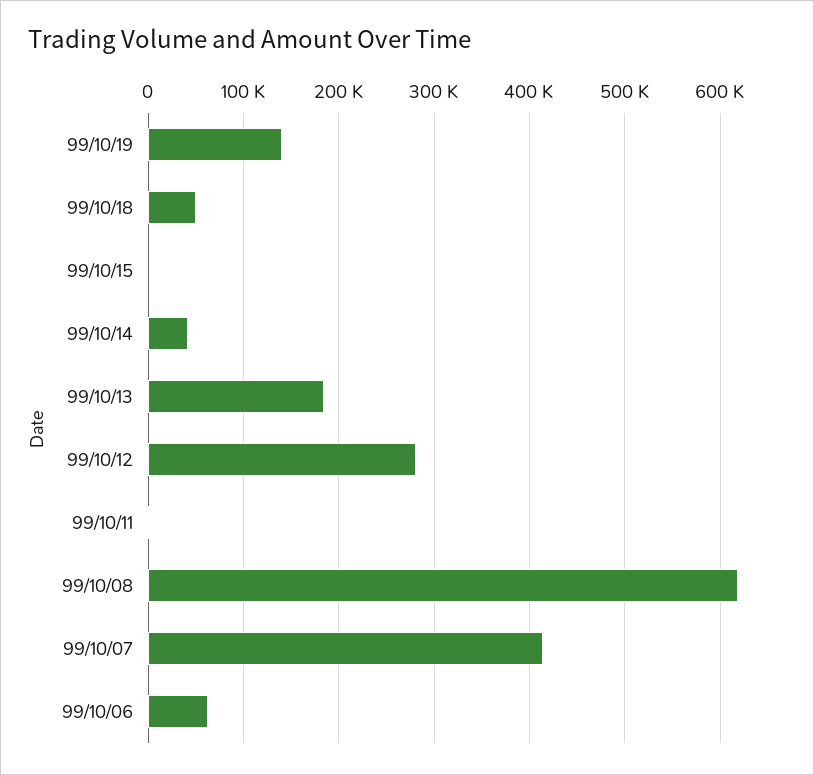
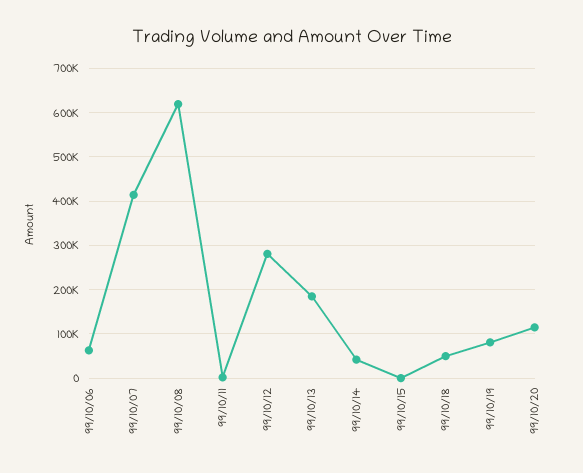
99/10/19: 140000 -> 80000
99/10/20: none -> 120000

